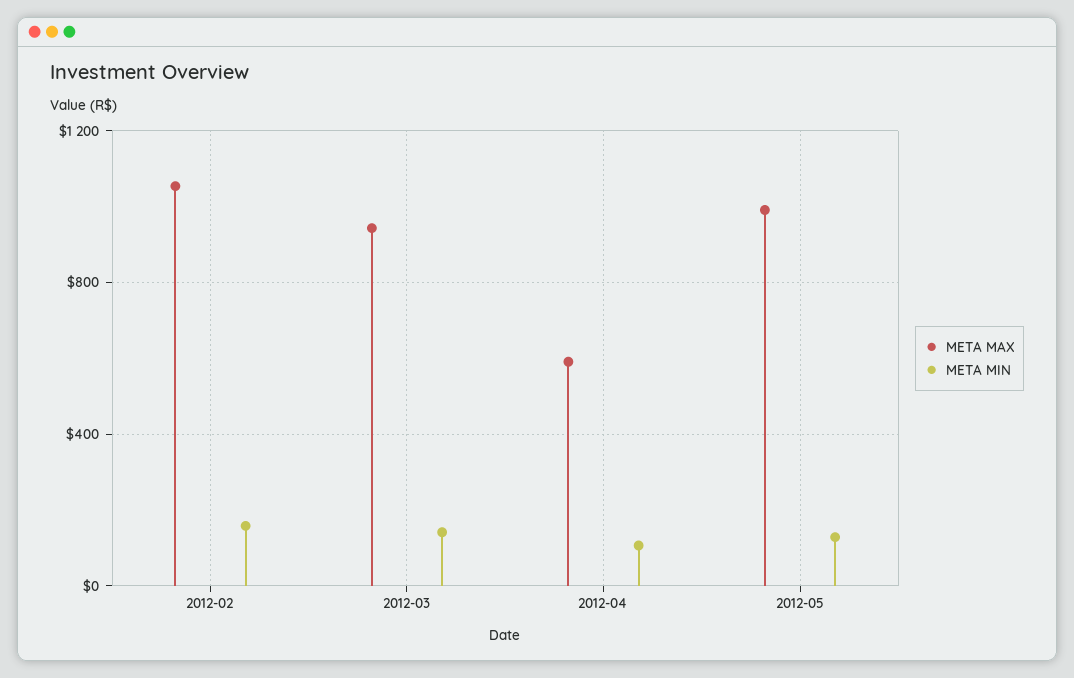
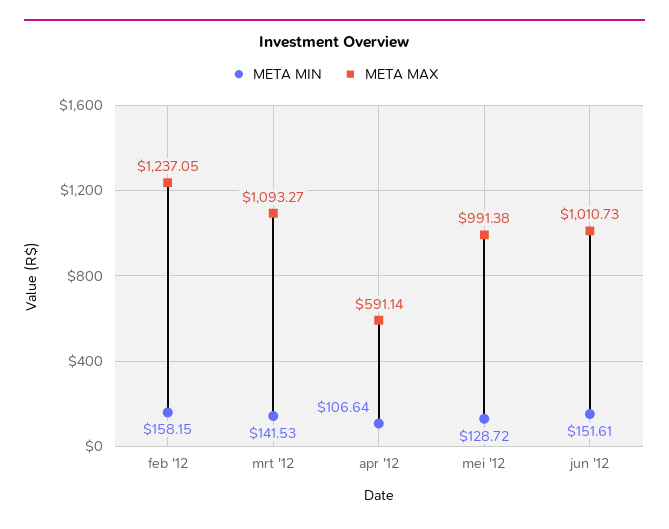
META MAX, 2012-02: 1050 -> 1237.05
META MAX, 2012-03: 950 -> 1093.27
META MIN, jun '12: none -> 151.61
META MAX, jun '12: none -> 1010.73

